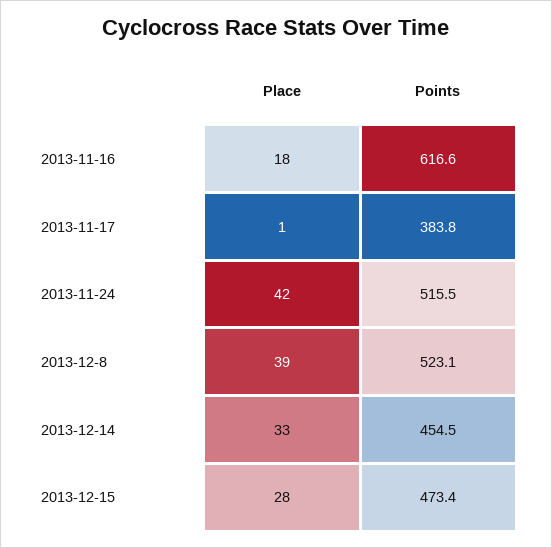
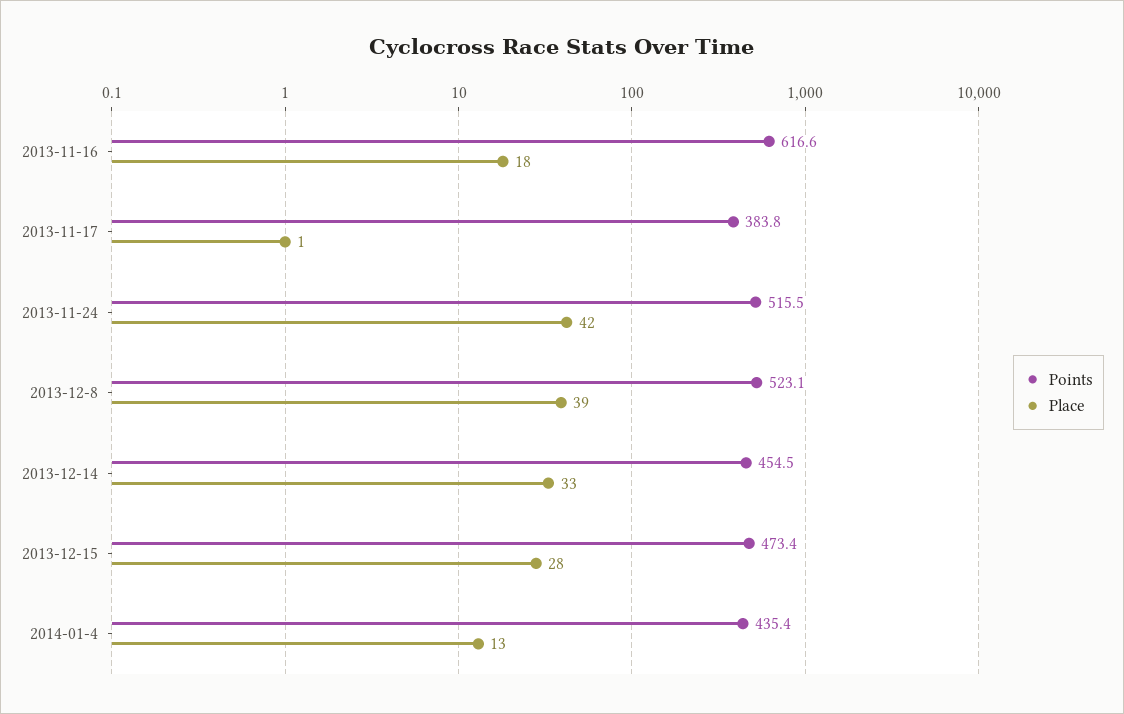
Points, 2014-01-4: none -> 435.4
Place, 2014-01-4: none -> 13

